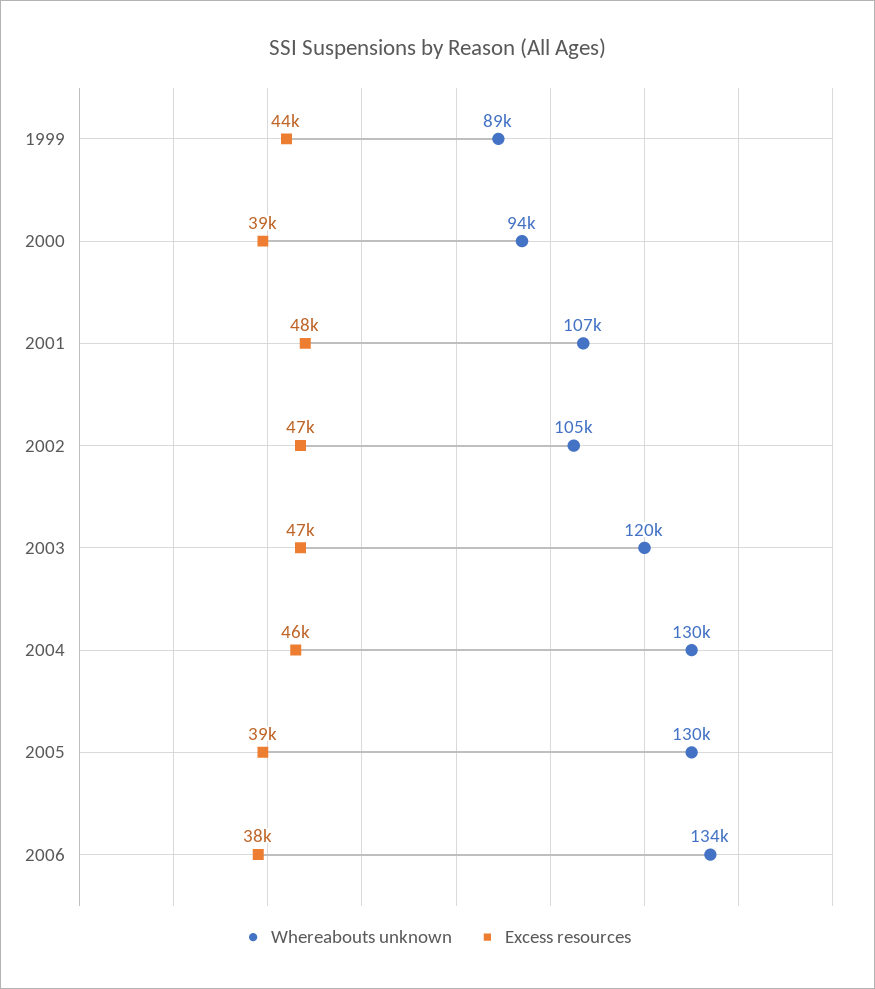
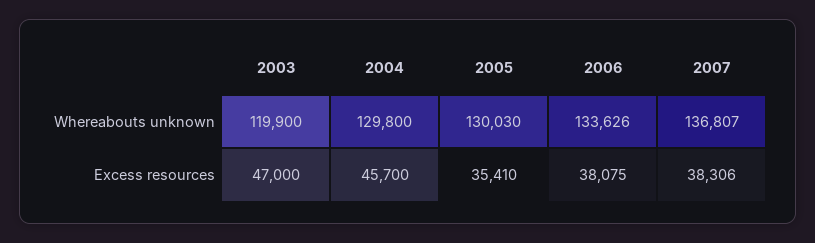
Whereabouts unknown, 1999: 89000 -> none
Excess resources, 1999: 44000 -> none
Whereabouts unknown, 2000: 94000 -> none
Excess resources, 2000: 39000 -> none
Whereabouts unknown, 2001: 107000 -> none
Excess resources, 2001: 48000 -> none
Whereabouts unknown, 2002: 105000 -> none
Excess resources, 2002: 47000 -> none
Excess resources, 2005: 39000 -> 35410
Whereabouts unknown, 2007: none -> 136807
Excess resources, 2007: none -> 38306

